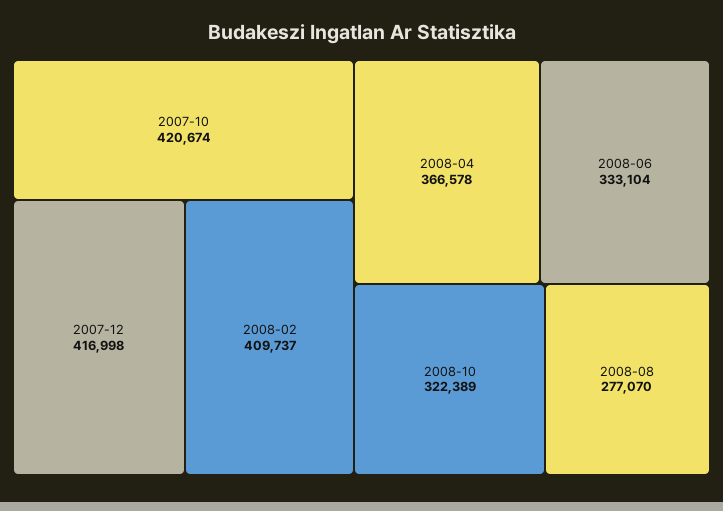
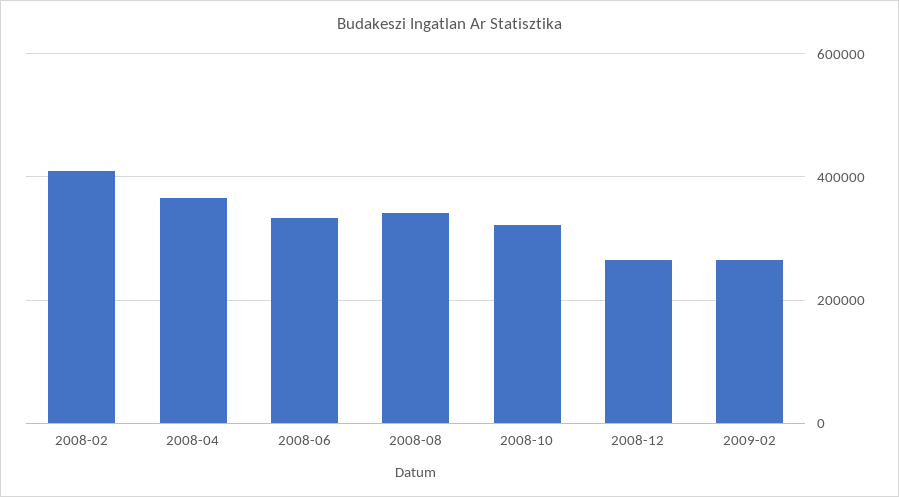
2007-10: 420674 -> none
2007-12: 416998 -> none
2008-08: 277070 -> 340000
2008-12: none -> 260000
2009-02: none -> 260000

